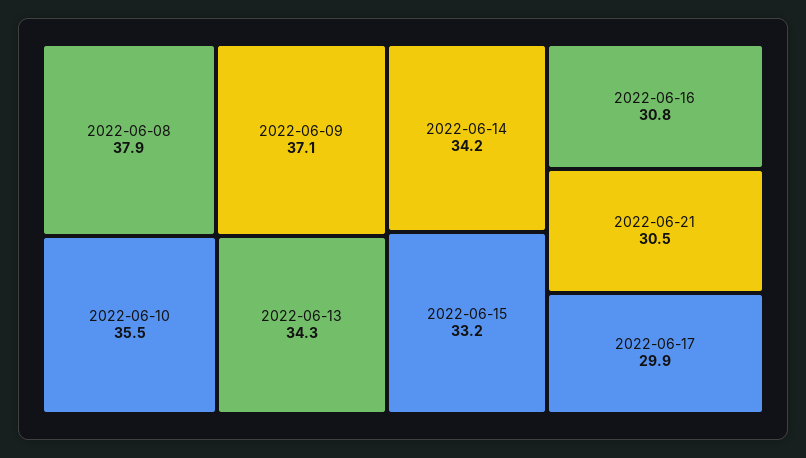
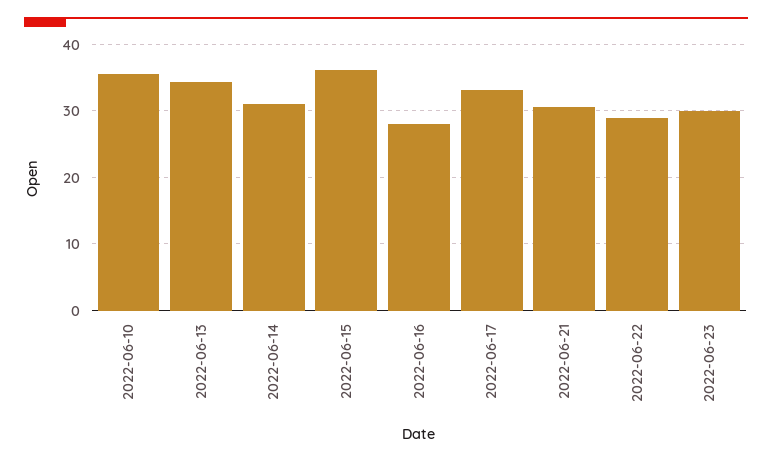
2022-06-08: 37.9 -> none
2022-06-09: 37.1 -> none
2022-06-14: 34.2 -> 31
2022-06-15: 33.2 -> 36
2022-06-16: 30.8 -> 28
2022-06-17: 29.9 -> 33
2022-06-22: none -> 29
2022-06-23: none -> 30

